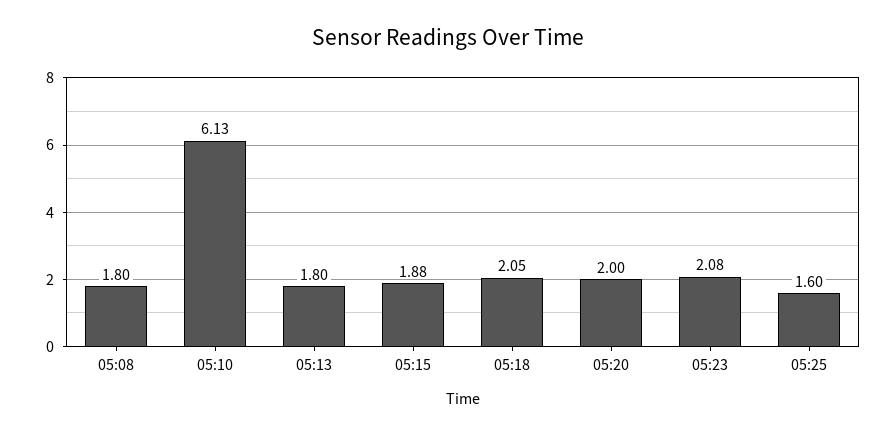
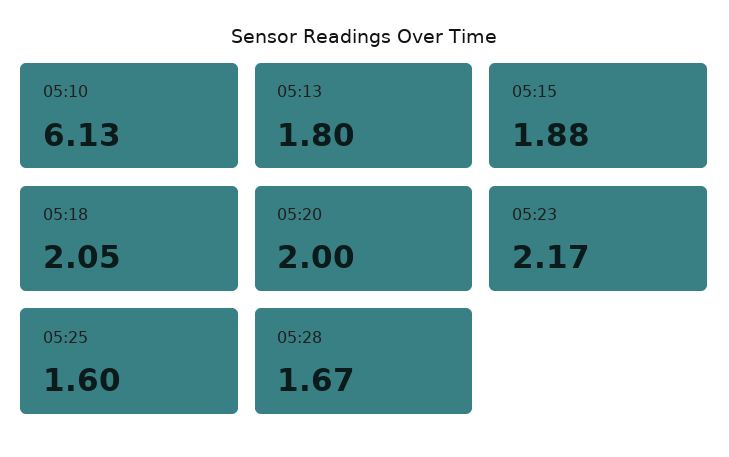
05:08: 1.8 -> none
05:23: 2.08 -> 2.17
05:28: none -> 1.67

